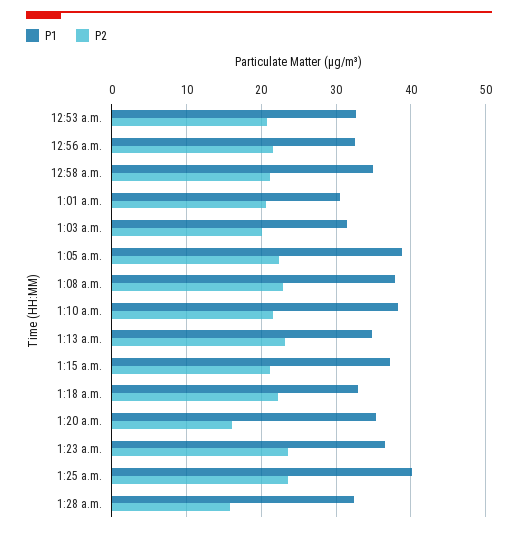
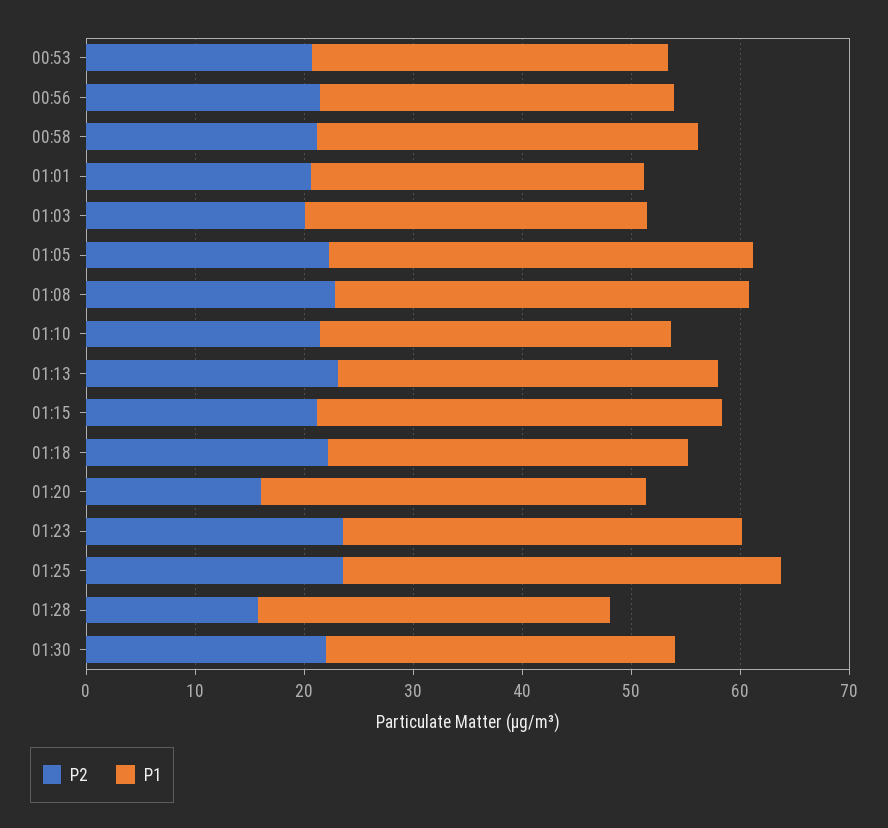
P1, 1:10 a.m.: 38 -> 32
P2, 01:30: none -> 22
P1, 01:30: none -> 32

